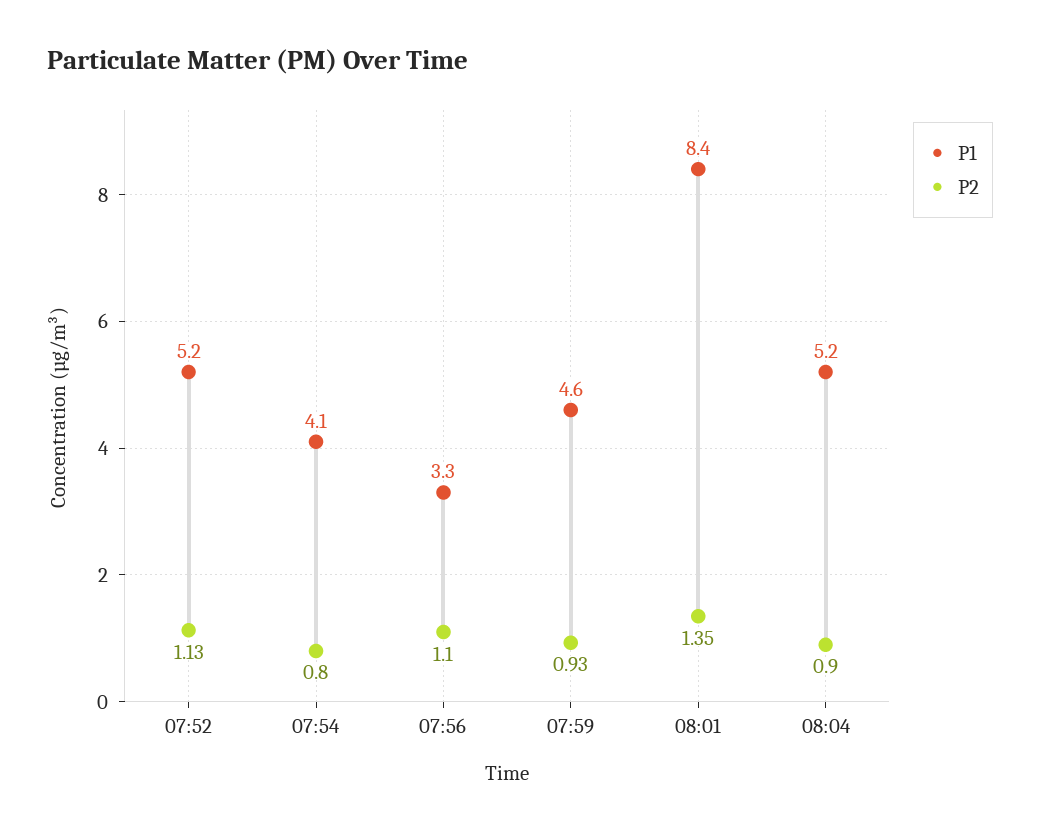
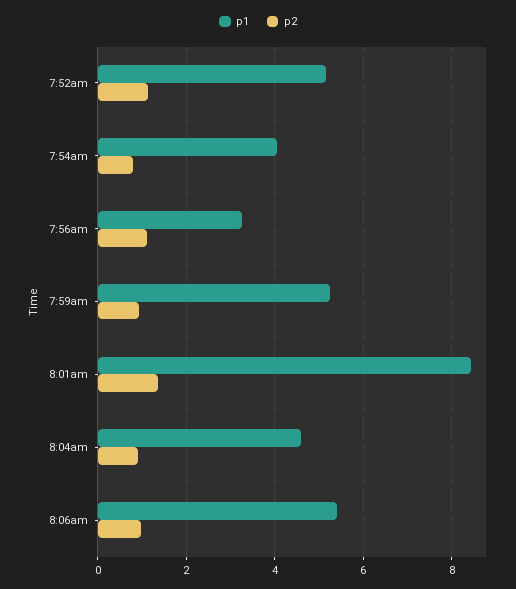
P1, 07:59: 4.6 -> 5.2
P1, 08:04: 5.2 -> 4.6
P1, 8:06am: none -> 5.4
P2, 8:06am: none -> 1

